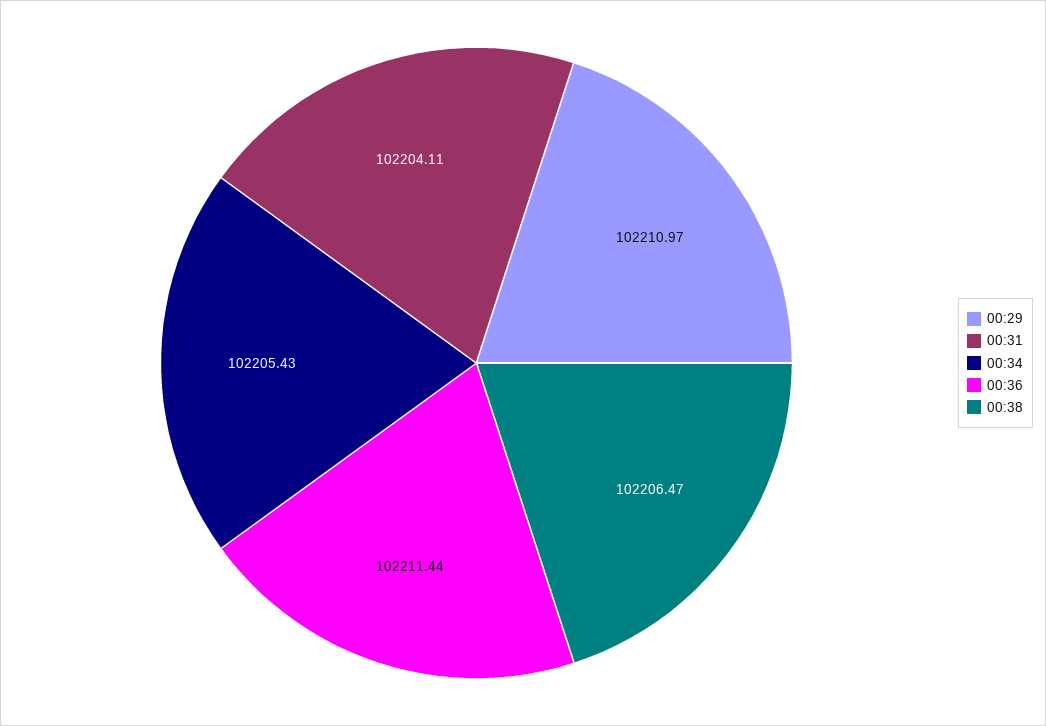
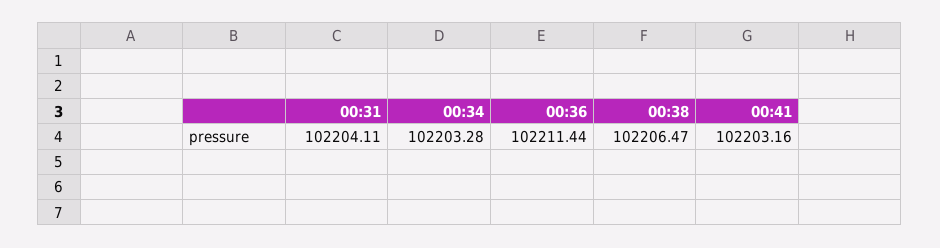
00:29: 102210.97 -> none
00:34: 102205.43 -> 102203.28
00:41: none -> 102203.16

